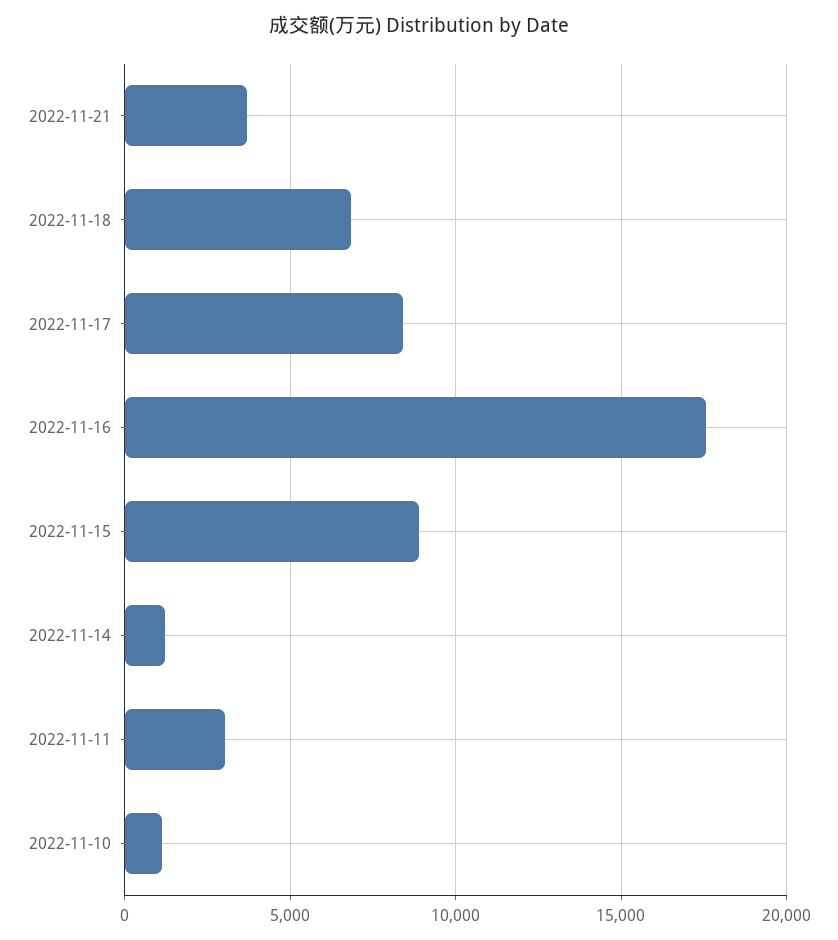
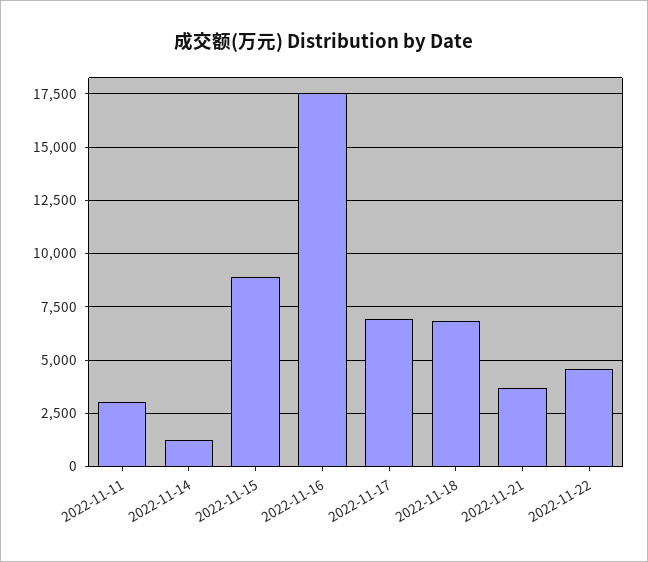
2022-11-17: 8500 -> 7000
2022-11-10: 1000 -> none
2022-11-22: none -> 4500

